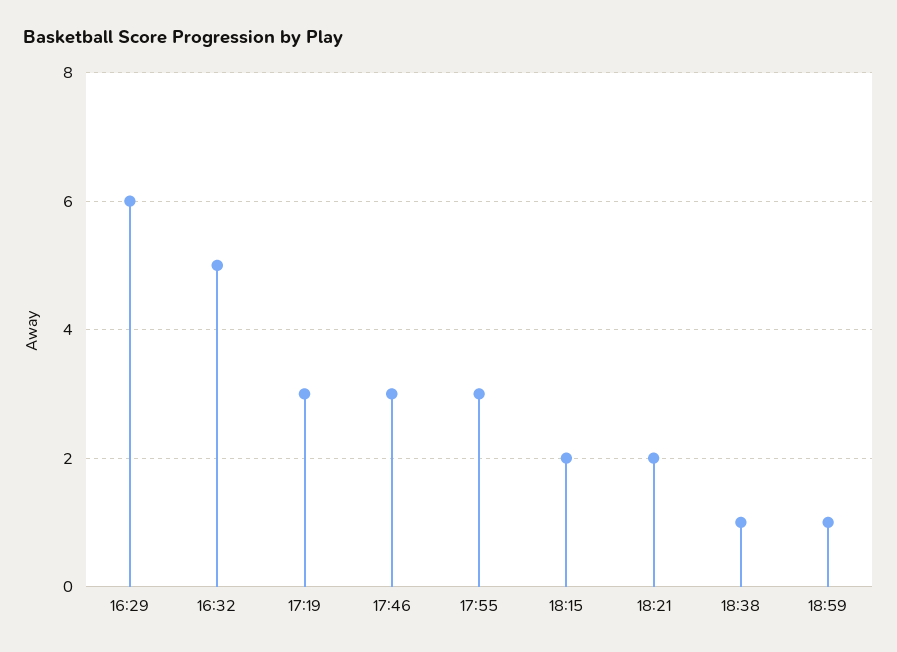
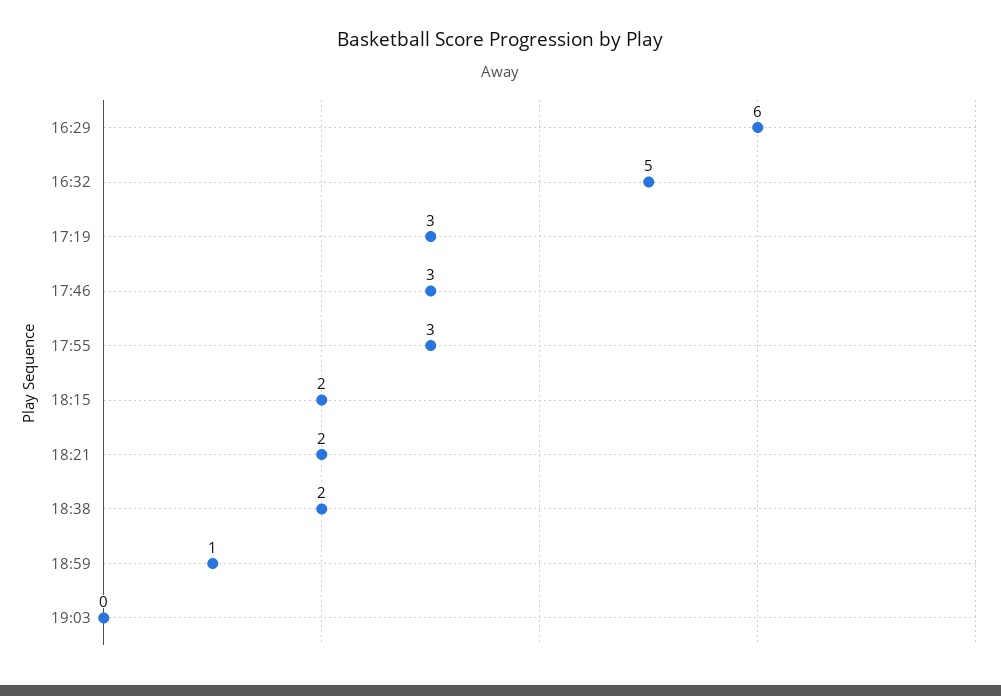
18:38: 1 -> 2
19:03: none -> 0

